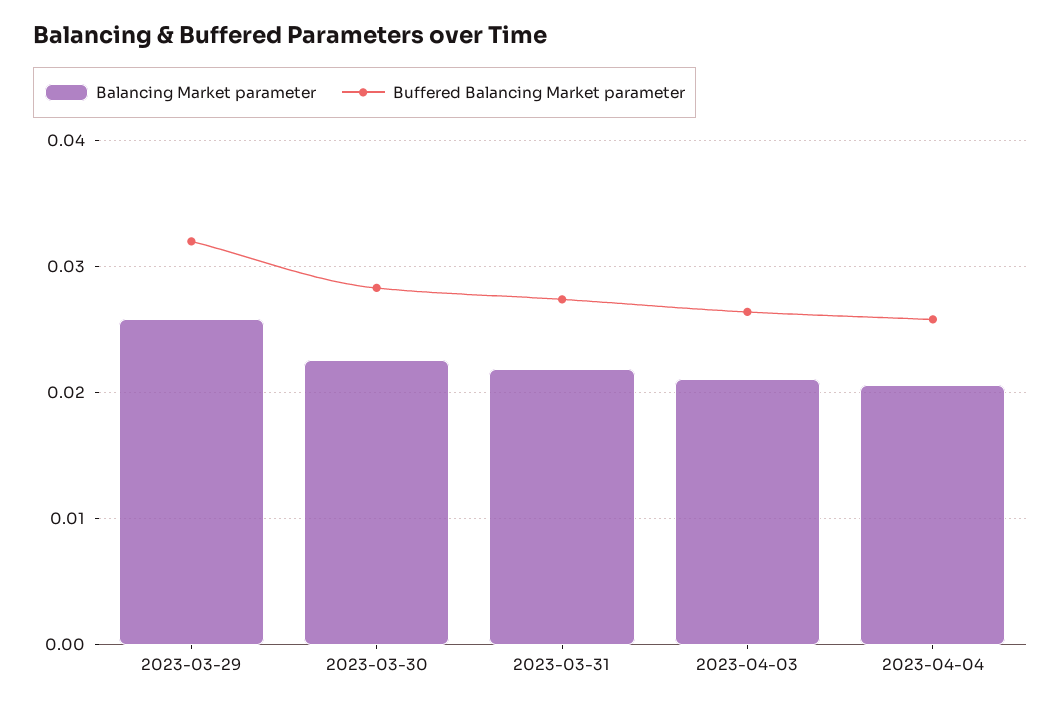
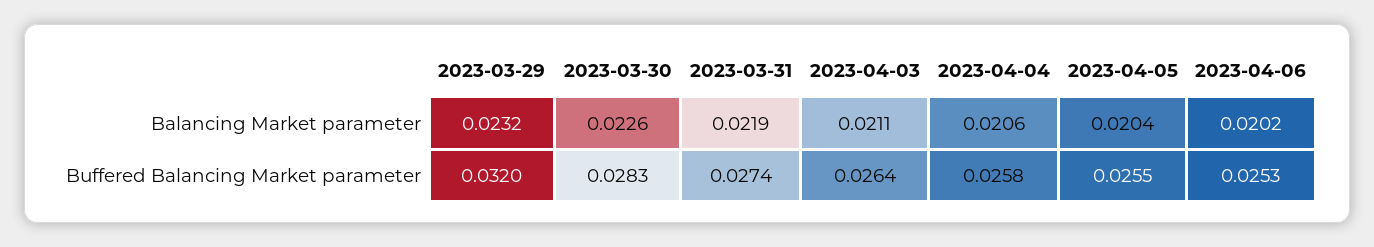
Balancing Market parameter, 2023-03-29: 0.026 -> 0.0232
Balancing Market parameter, 2023-04-05: none -> 0.0204
Balancing Market parameter, 2023-04-06: none -> 0.0202
Buffered Balancing Market parameter, 2023-04-05: none -> 0.0255
Buffered Balancing Market parameter, 2023-04-06: none -> 0.0253

